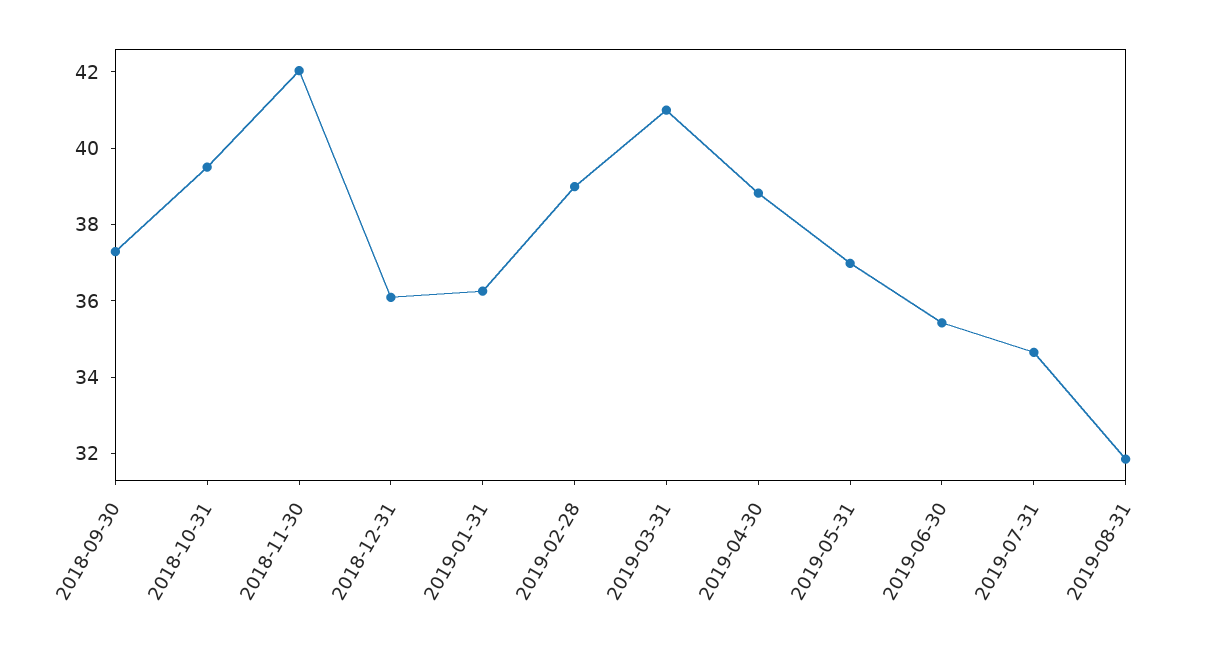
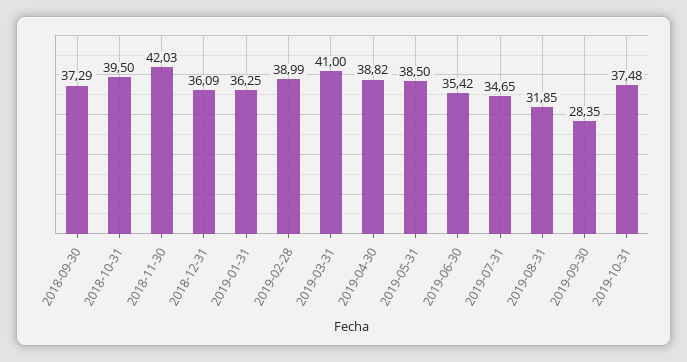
2019-05-31: 37 -> 38.5
2019-09-30: none -> 28.35
2019-10-31: none -> 37.48

